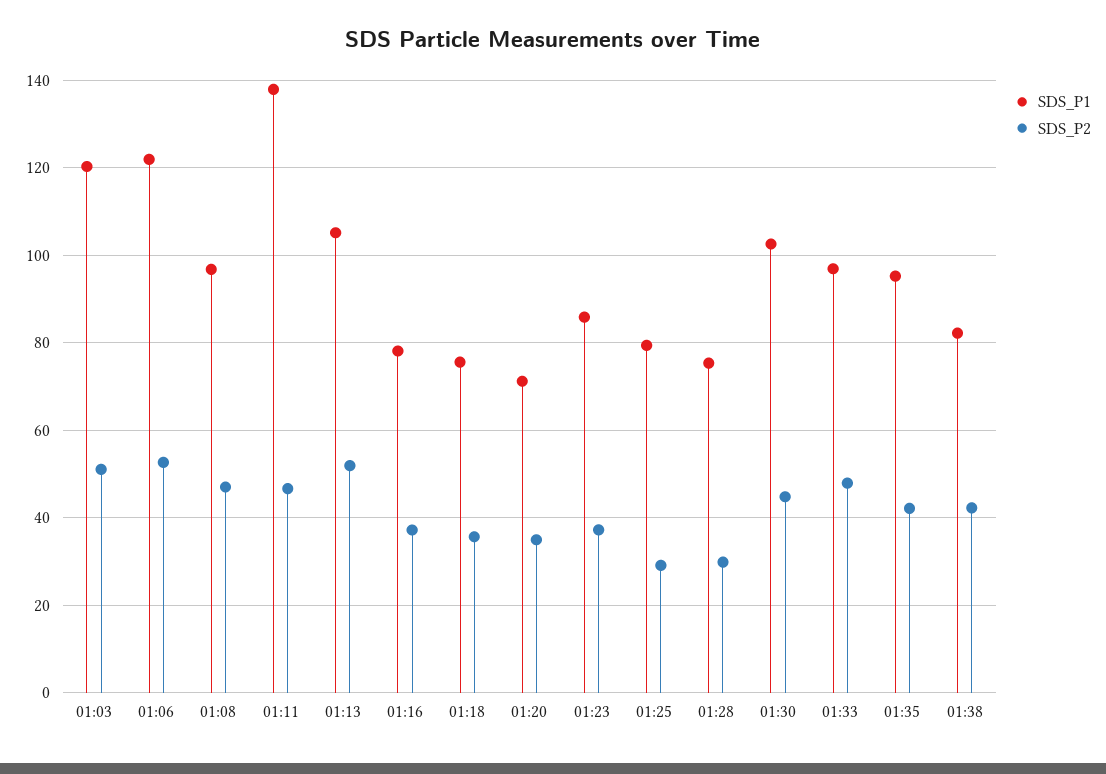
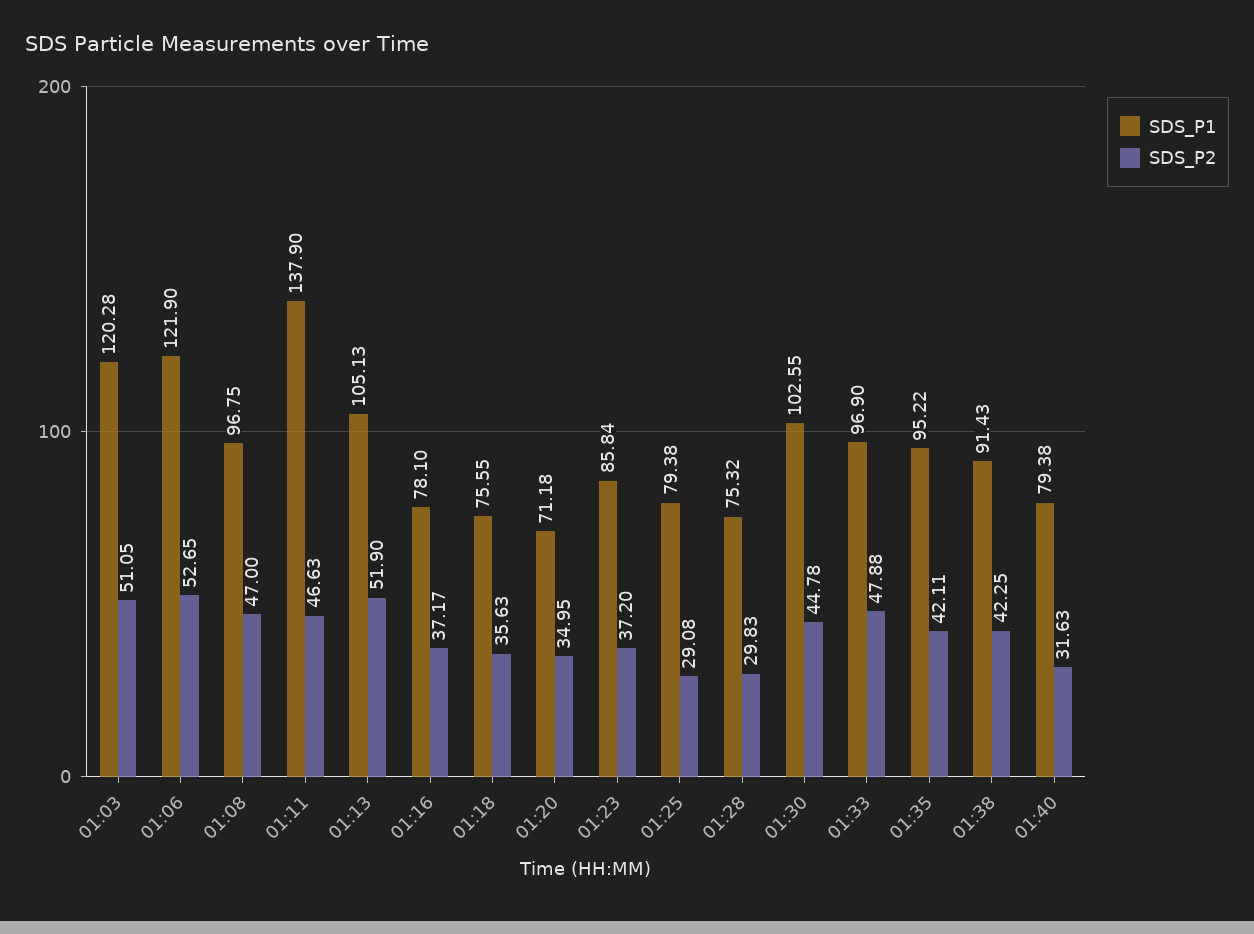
SDS_P1, 01:38: 82 -> 91.43
SDS_P1, 01:40: none -> 79.38
SDS_P2, 01:40: none -> 31.63

